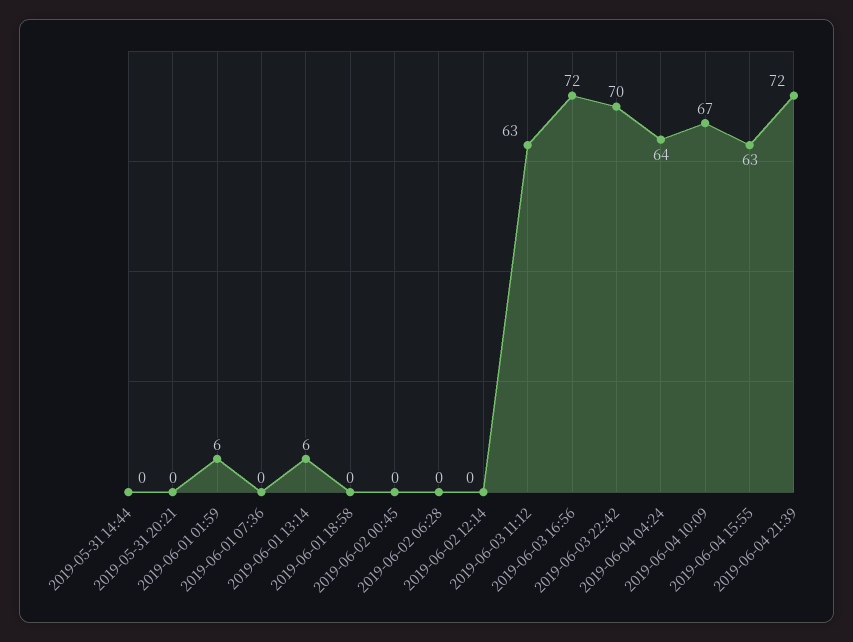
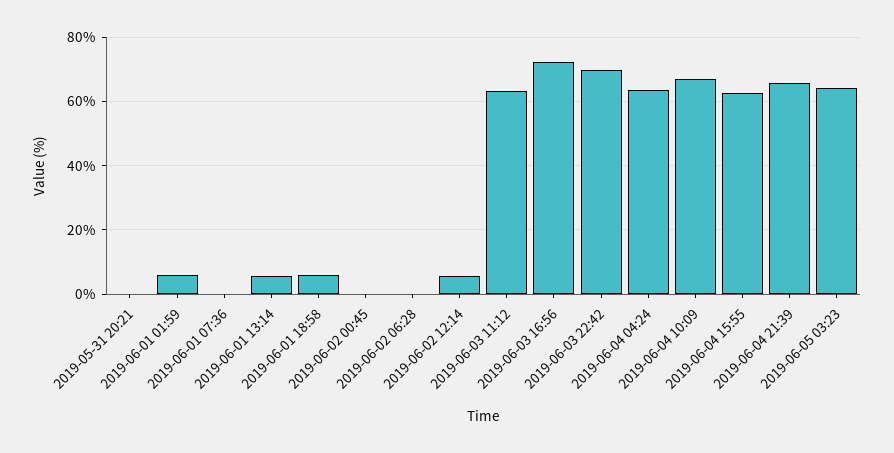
2019-05-31 14:44: 0 -> none
2019-06-01 18:58: 0 -> 6
2019-06-02 12:14: 0 -> 6
2019-06-04 21:39: 72 -> 66
2019-06-05 03:23: none -> 64

